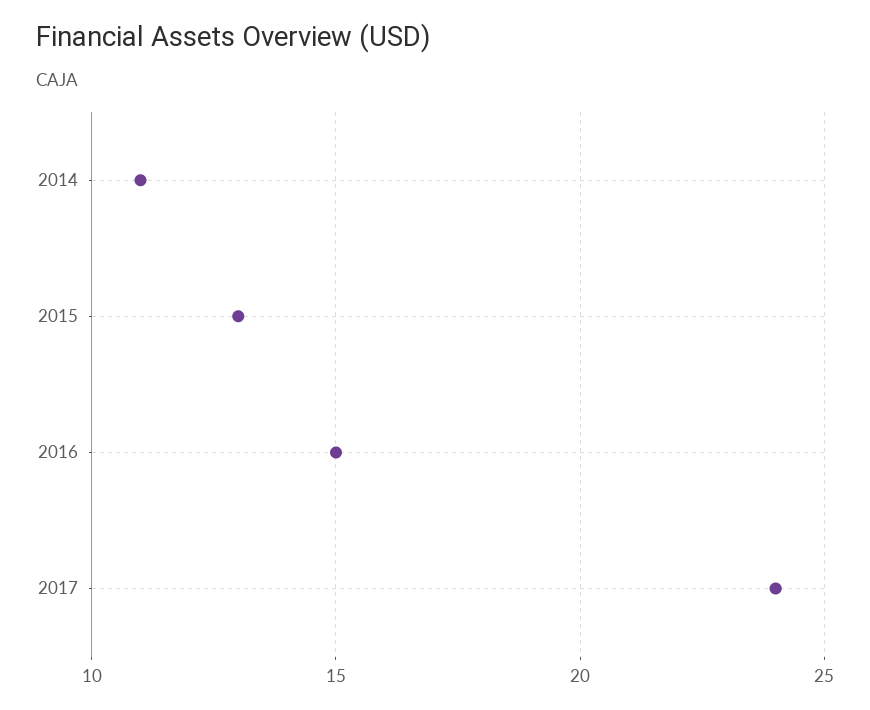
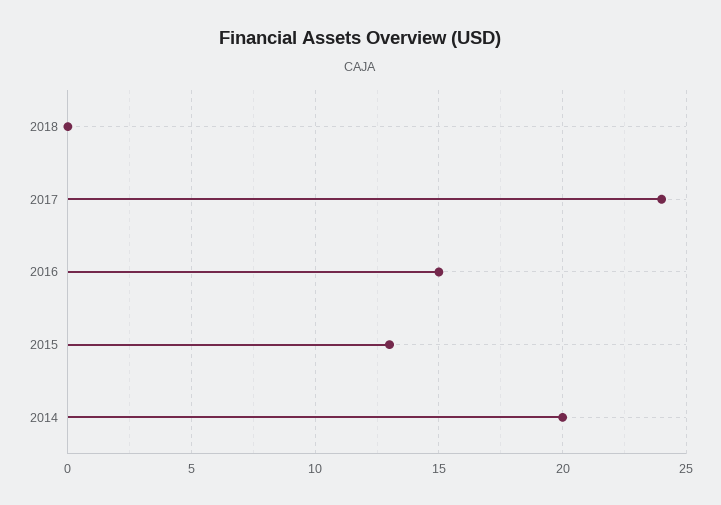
2014: 11 -> 20
2018: none -> 0

